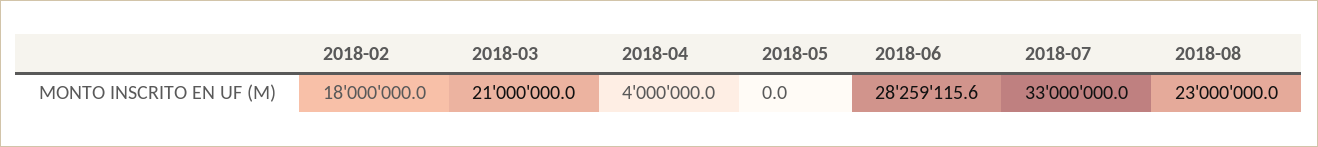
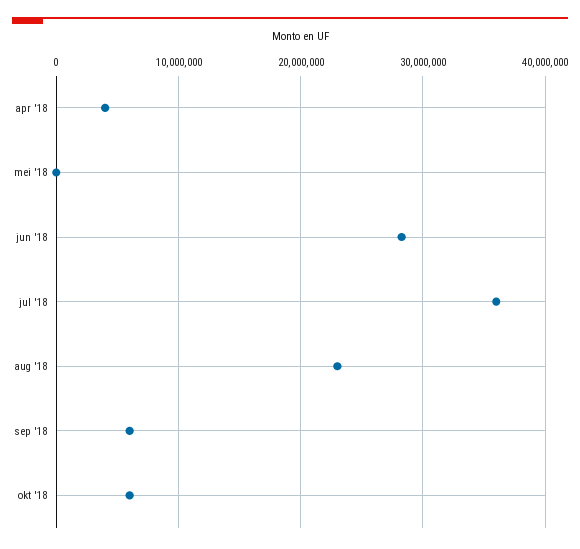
2018-02: 18000000 -> none
2018-03: 21000000 -> none
2018-07: 33000000 -> 36000000
sep '18: none -> 6000000
okt '18: none -> 6000000

